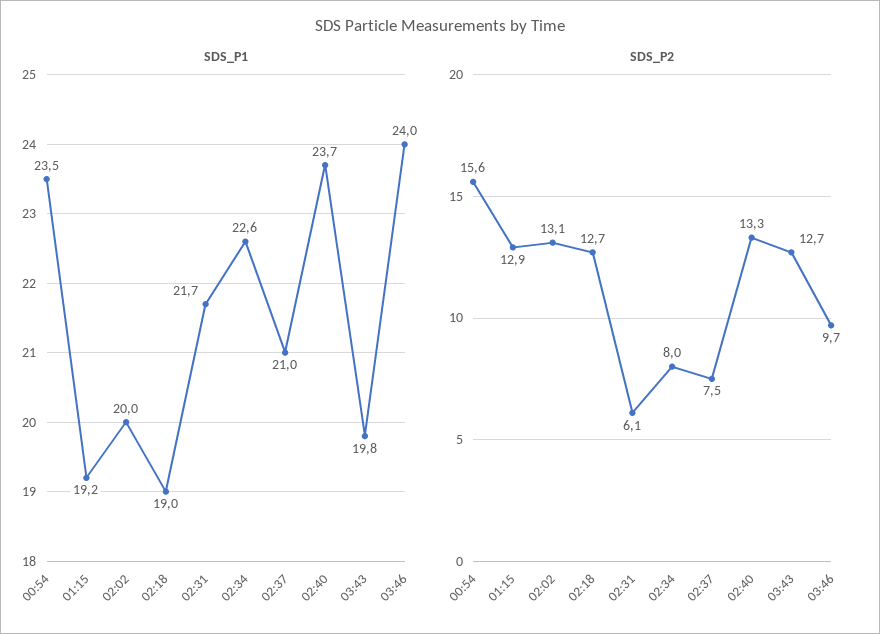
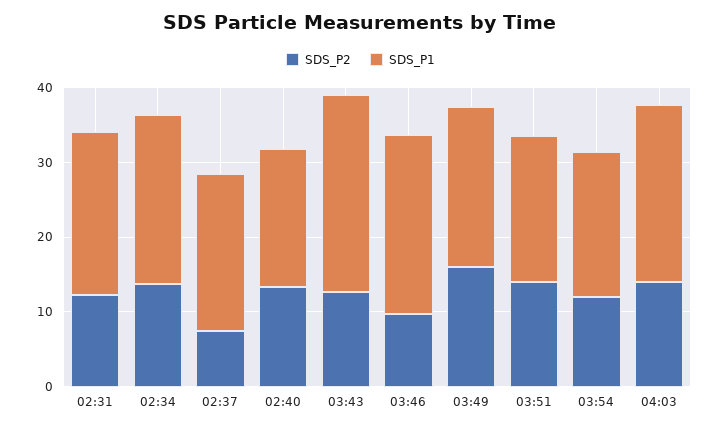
SDS_P1, 00:54: 23.5 -> none
SDS_P1, 01:15: 19.2 -> none
SDS_P1, 02:02: 20 -> none
SDS_P1, 02:18: 19 -> none
SDS_P1, 02:40: 23.7 -> 18
SDS_P1, 03:43: 19.8 -> 26
SDS_P2, 00:54: 15.6 -> none
SDS_P2, 01:15: 12.9 -> none
SDS_P2, 02:02: 13.1 -> none
SDS_P2, 02:18: 12.7 -> none
SDS_P2, 02:31: 6.1 -> 12
SDS_P2, 02:34: 8 -> 14
SDS_P2, 03:49: none -> 16
SDS_P1, 03:49: none -> 22
SDS_P2, 03:51: none -> 14
SDS_P1, 03:51: none -> 20
SDS_P2, 03:54: none -> 12
SDS_P1, 03:54: none -> 20
SDS_P2, 04:03: none -> 14
SDS_P1, 04:03: none -> 24

